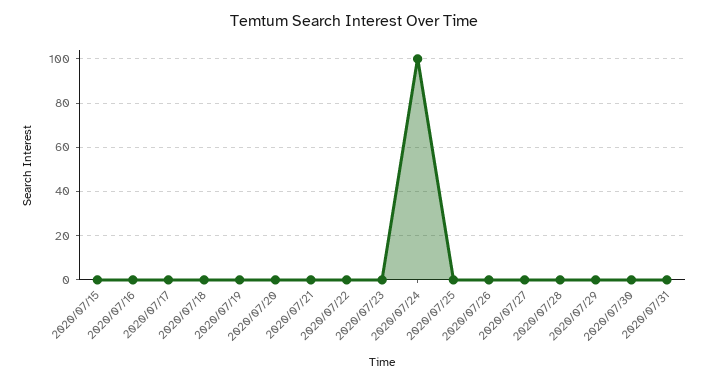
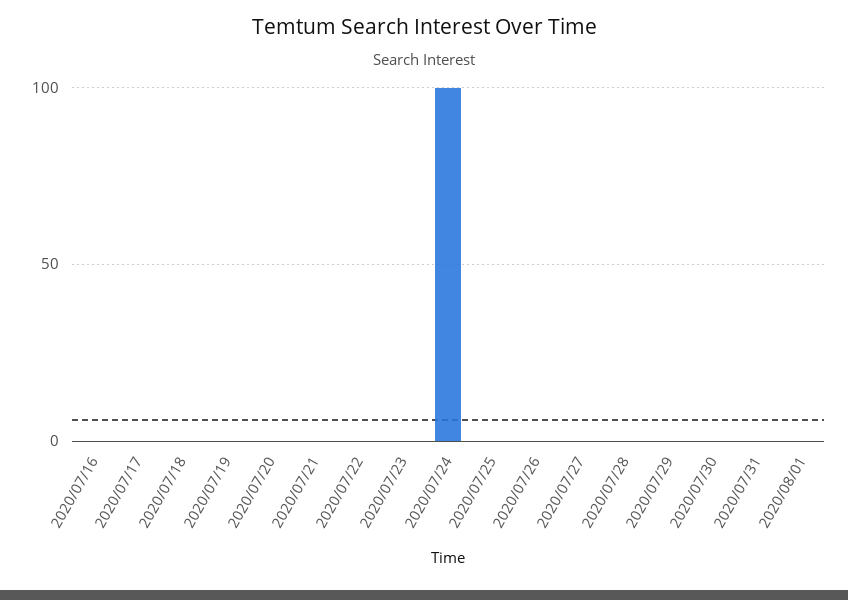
2020/07/15: 0 -> none
2020/08/01: none -> 0

